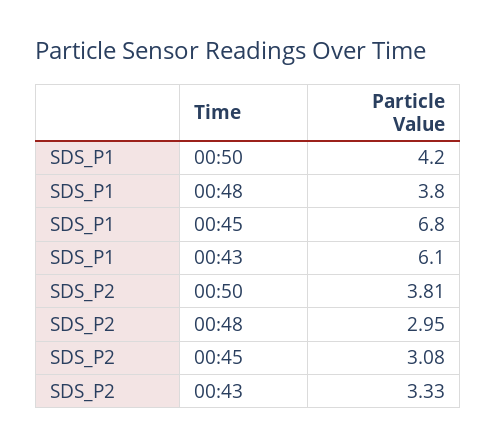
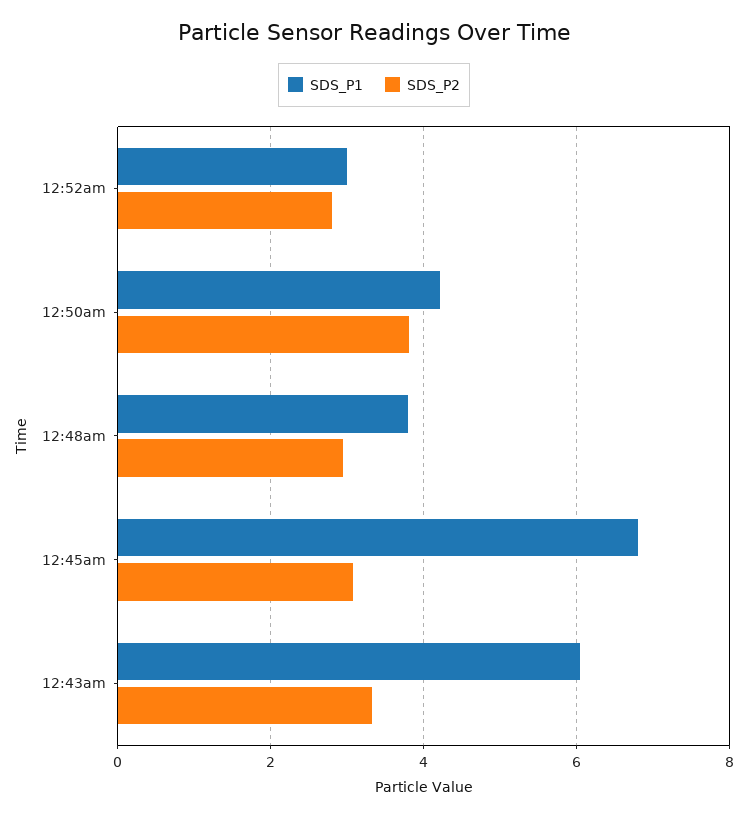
SDS_P1, 12:52am: none -> 3
SDS_P2, 12:52am: none -> 2.8

